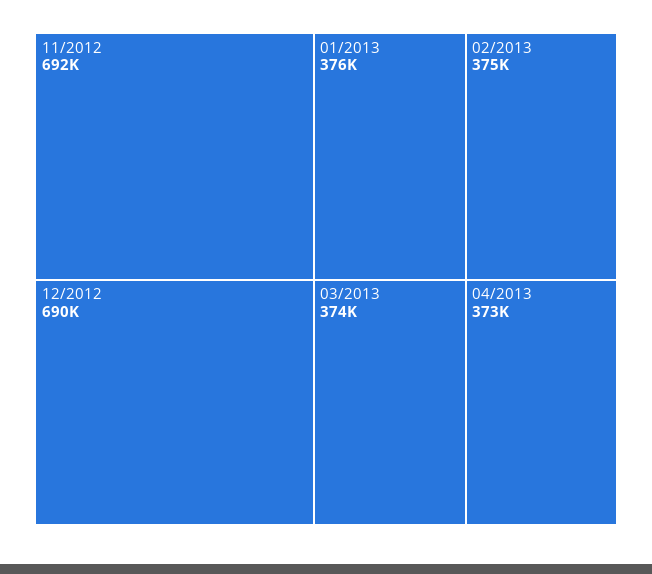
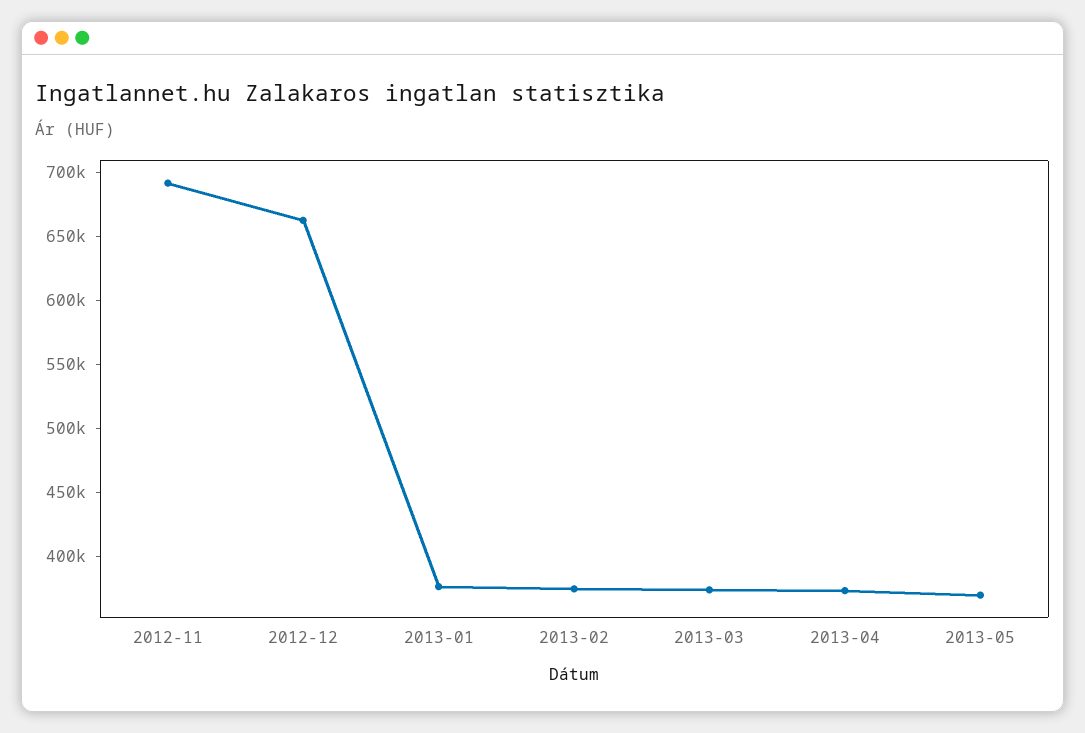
12/2012: 690000 -> 660000
2013-05: none -> 370000

